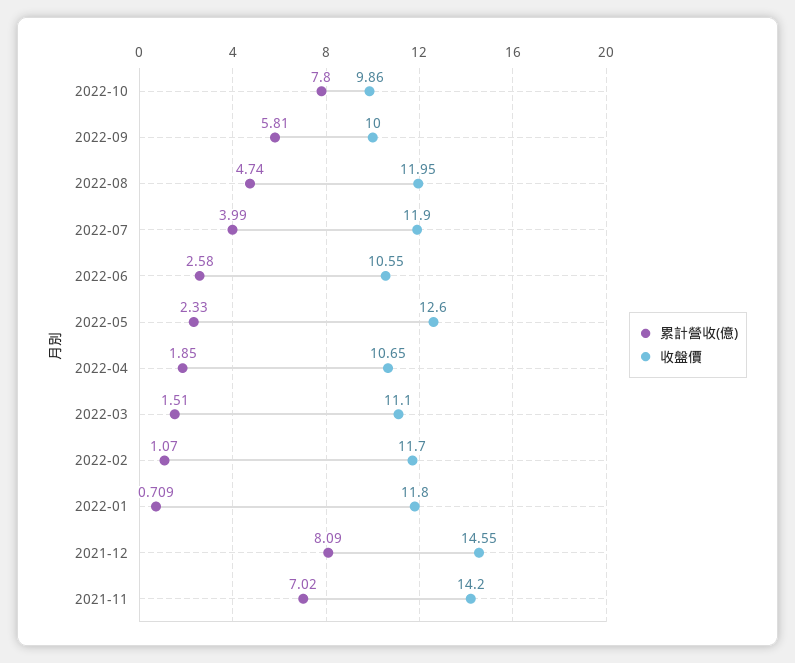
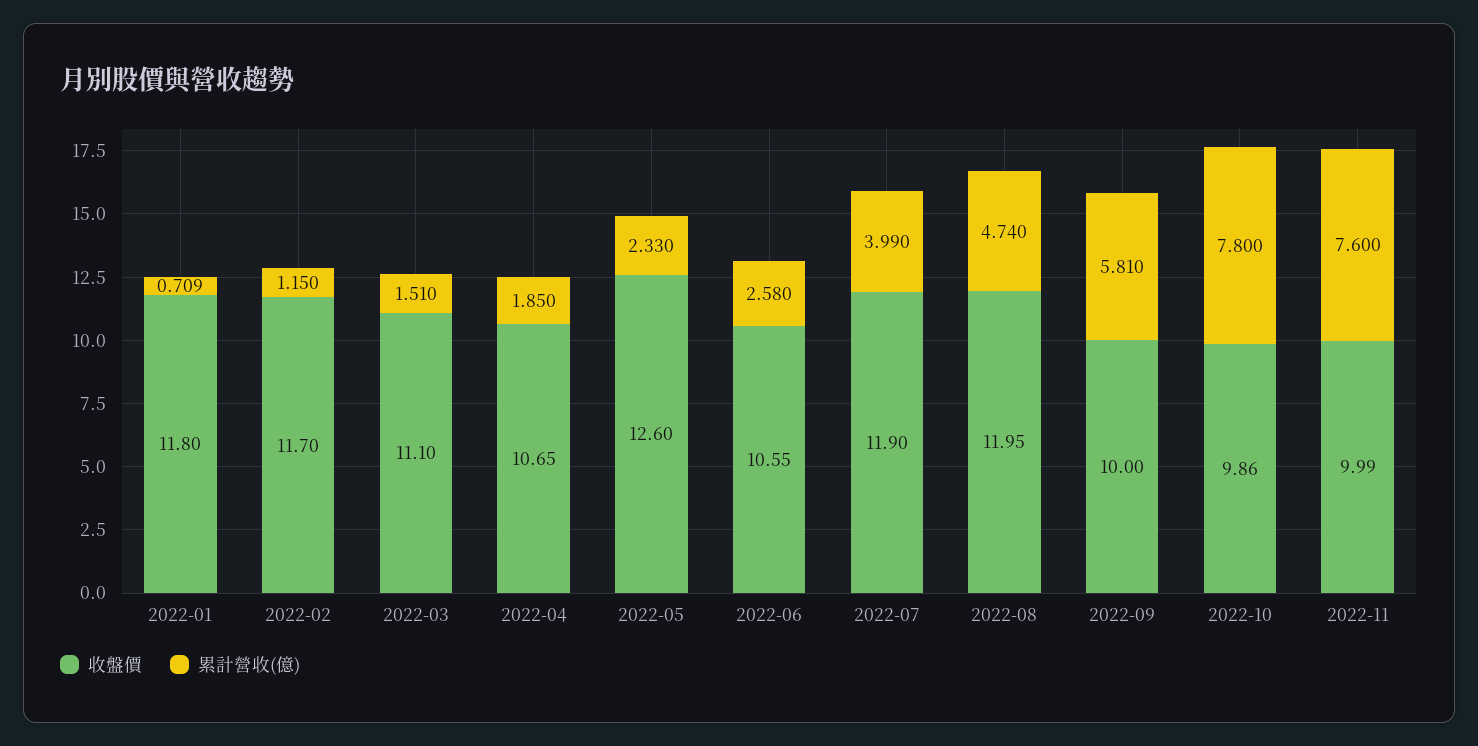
累計營收(億), 2022-02: 1.07 -> 1.15
累計營收(億), 2021-12: 8.09 -> none
收盤價, 2021-12: 14.55 -> none
累計營收(億), 2021-11: 7.02 -> none
收盤價, 2021-11: 14.2 -> none
收盤價, 2022-11: none -> 9.99
累計營收(億), 2022-11: none -> 7.6

